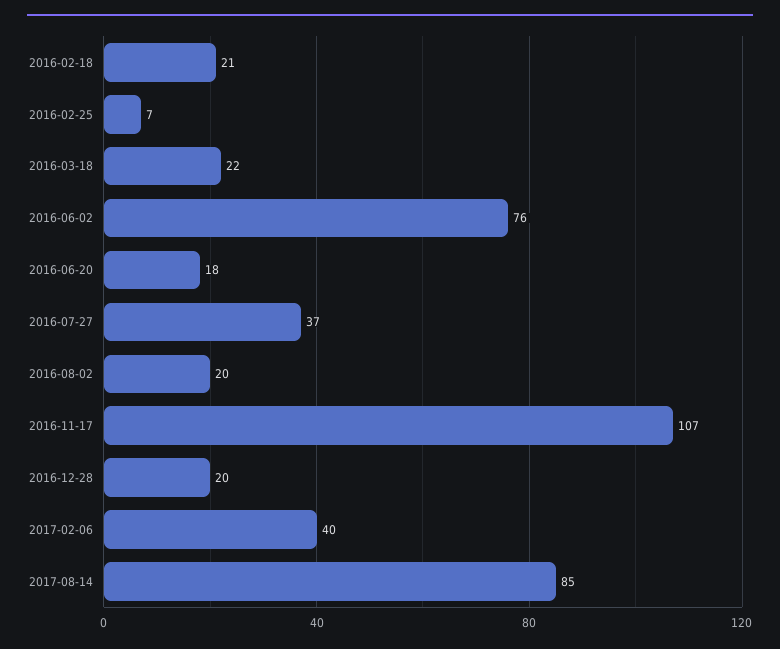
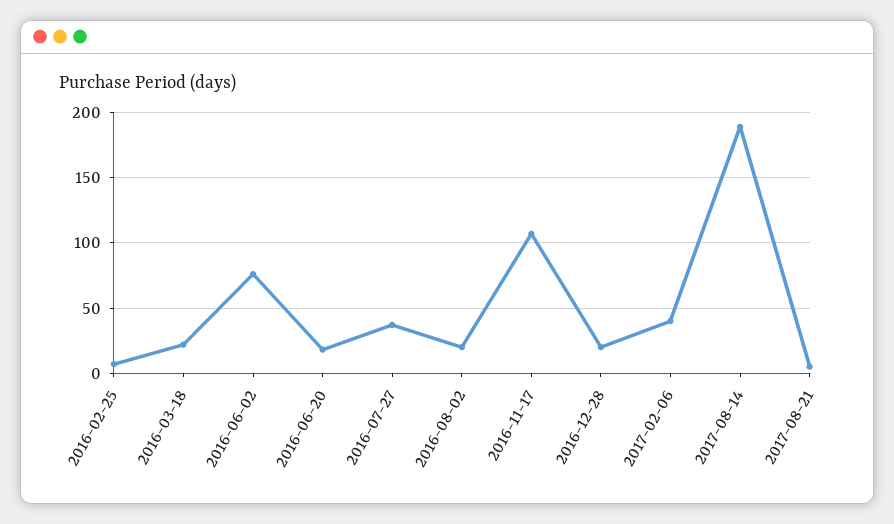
2016-02-18: 21 -> none
2017-08-14: 85 -> 190
2017-08-21: none -> 5

